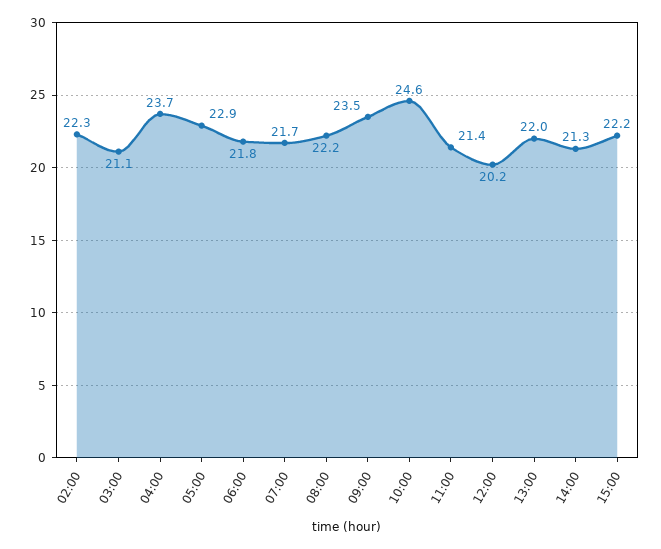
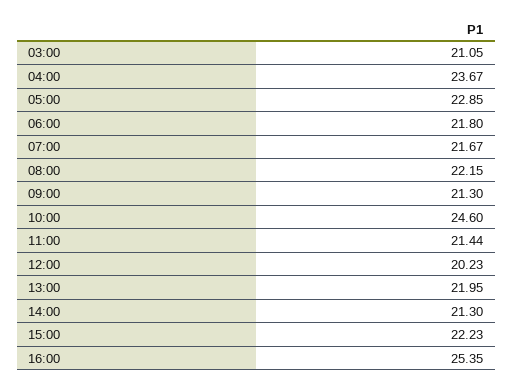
02:00: 22.3 -> none
09:00: 23.5 -> 21.3
16:00: none -> 25.35

